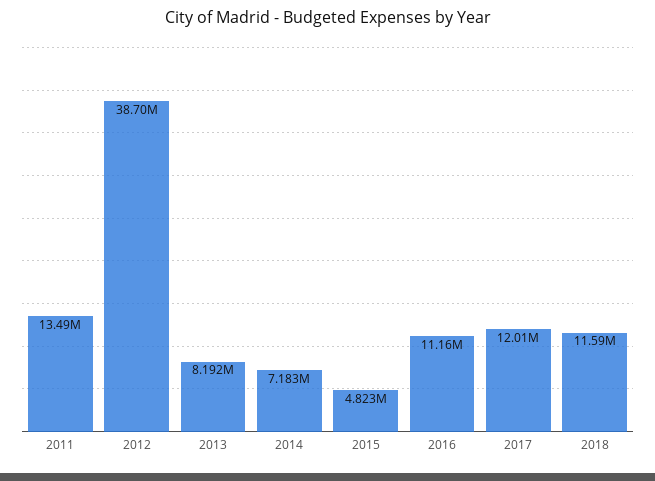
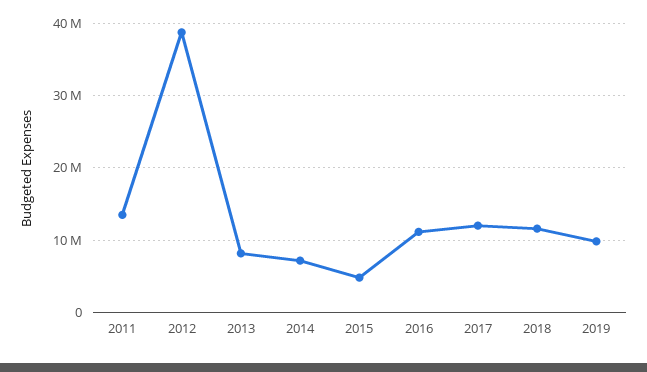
2019: none -> 10000000

